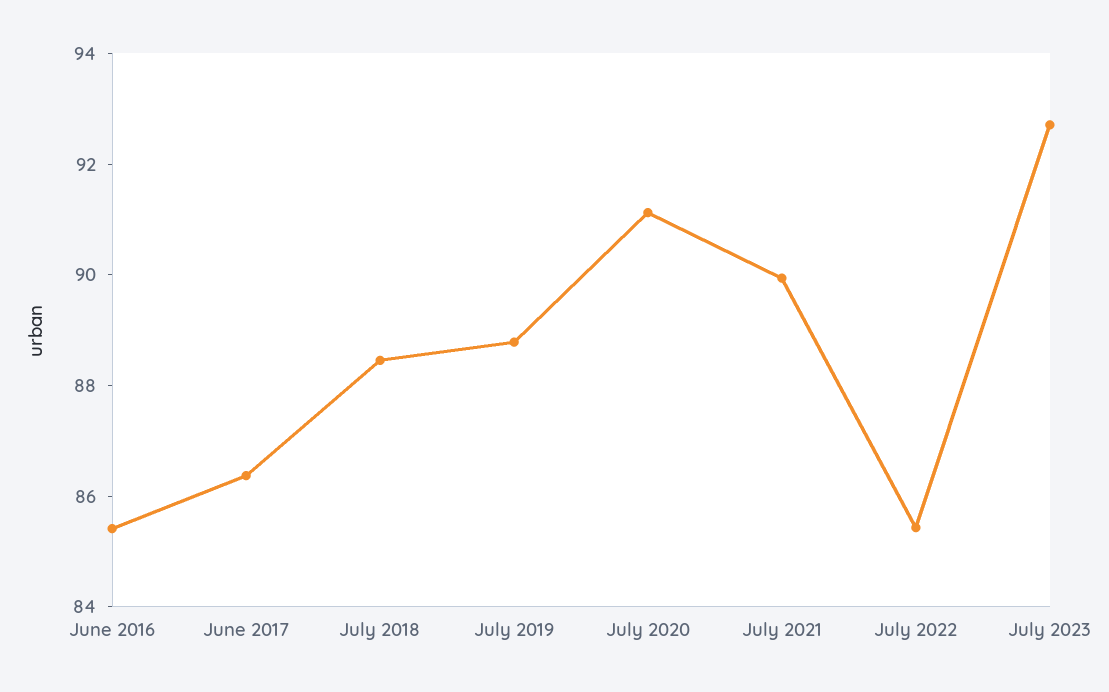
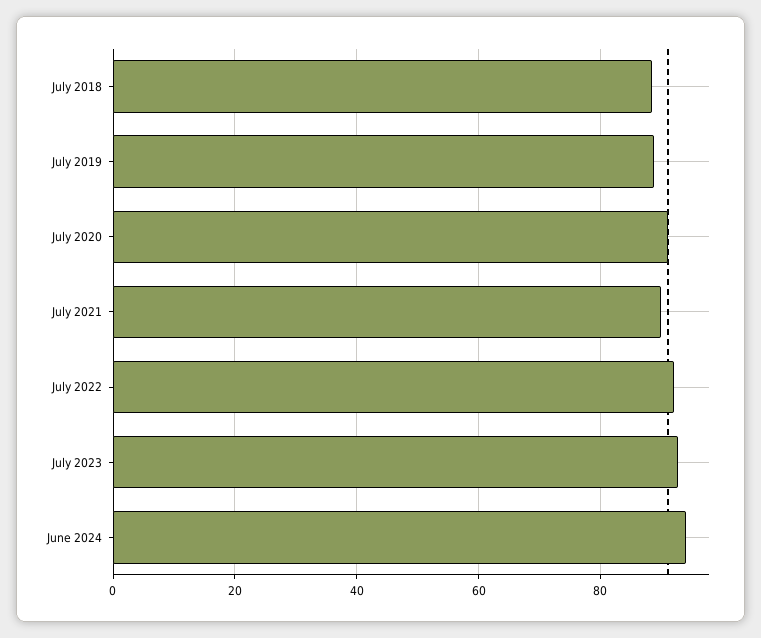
June 2016: 85.5 -> none
June 2017: 86.5 -> none
July 2022: 85.5 -> 92
June 2024: none -> 94

